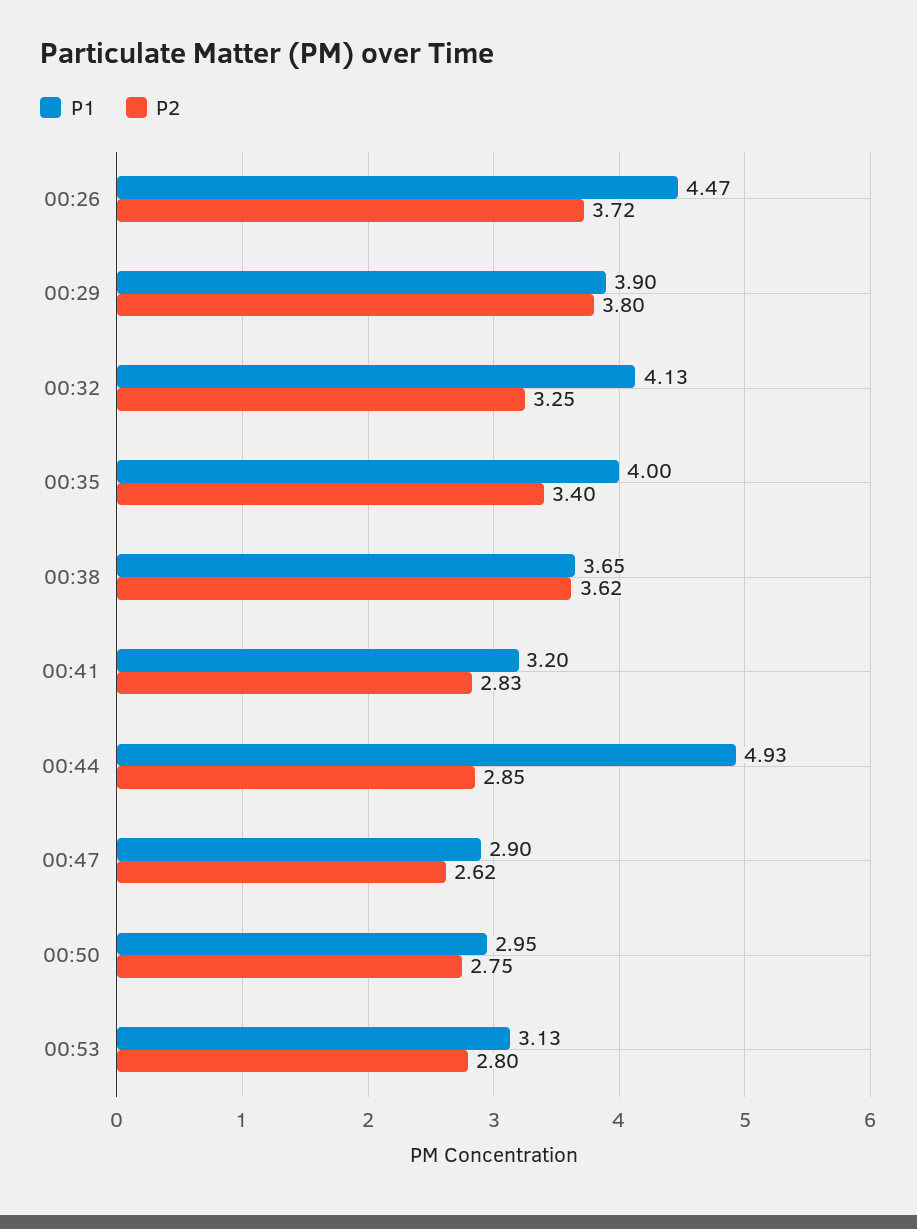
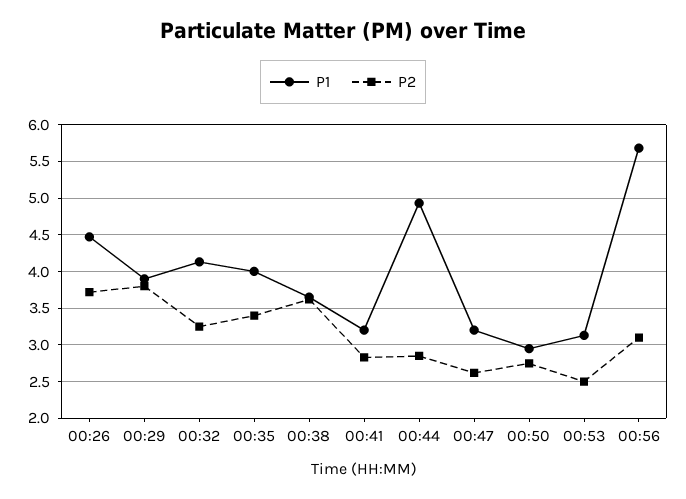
P1, 00:47: 2.9 -> 3.2
P2, 00:53: 2.8 -> 2.5
P1, 00:56: none -> 5.7
P2, 00:56: none -> 3.1

